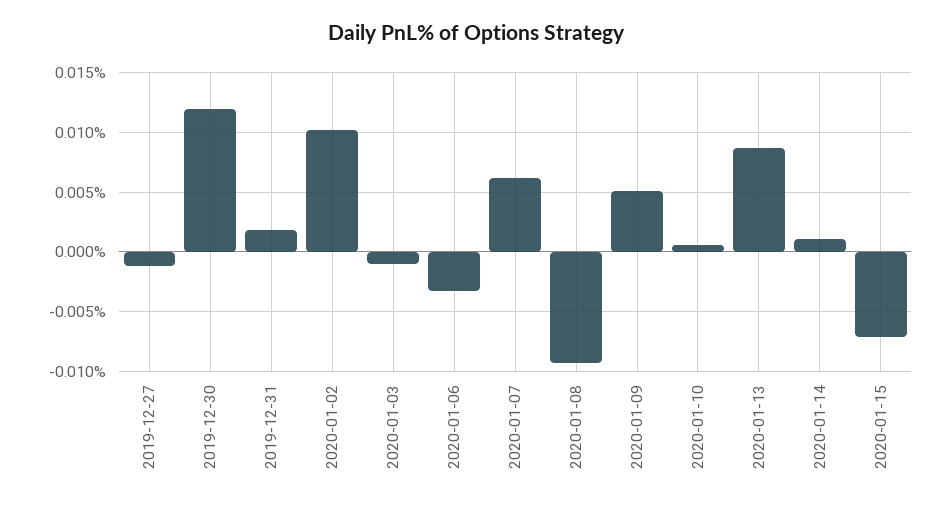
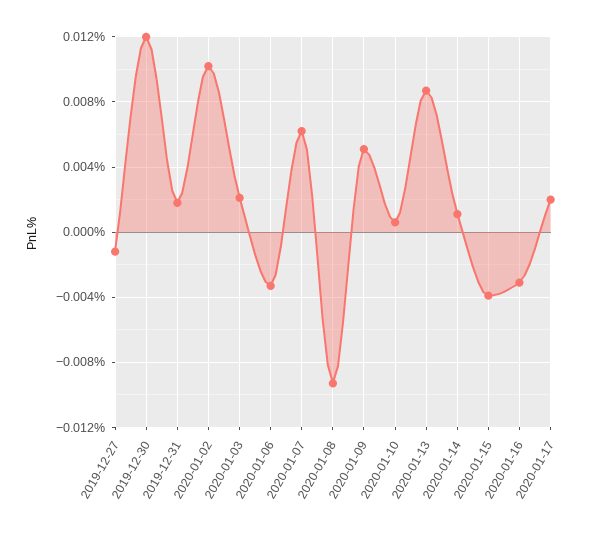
2020-01-03: -0.001 -> 0.002
2020-01-15: -0.007 -> -0.004
2020-01-16: none -> -0.003
2020-01-17: none -> 0.002

